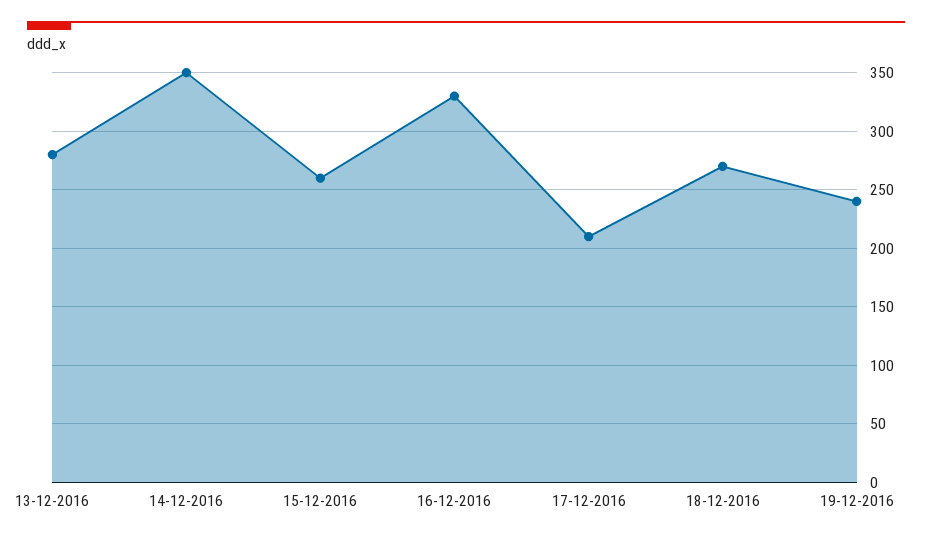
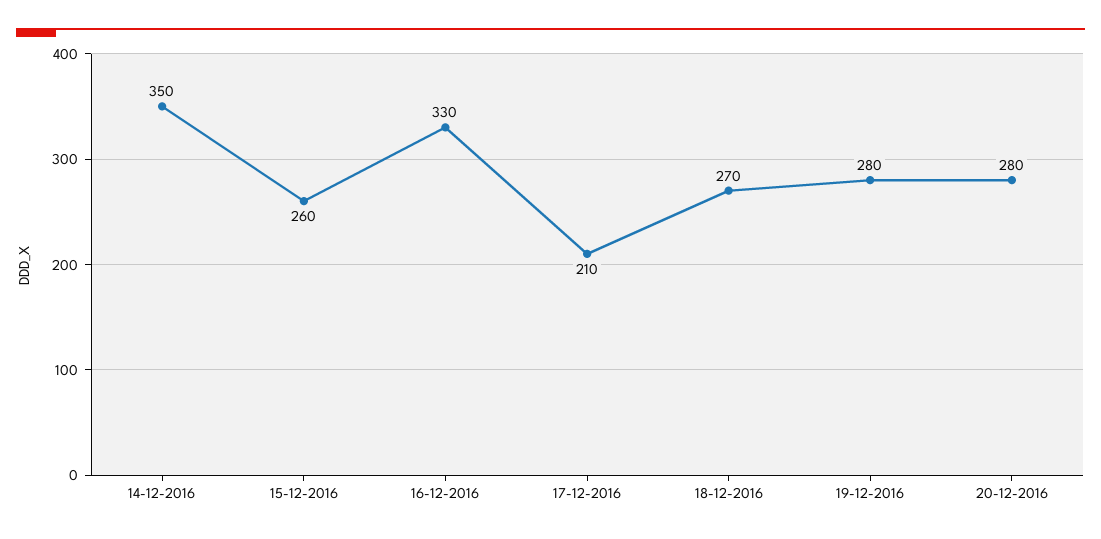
13-12-2016: 280 -> none
19-12-2016: 240 -> 280
20-12-2016: none -> 280

